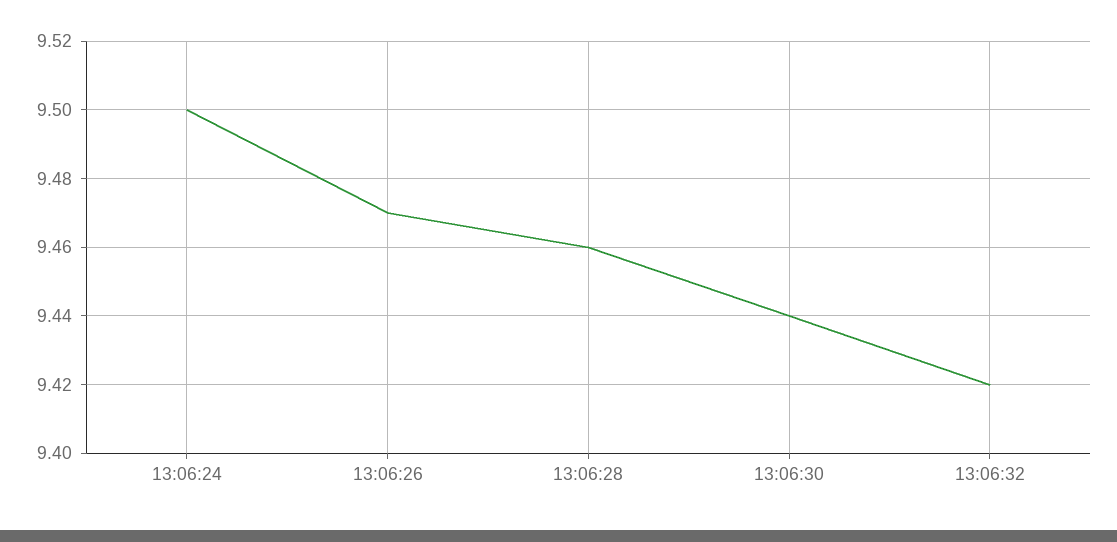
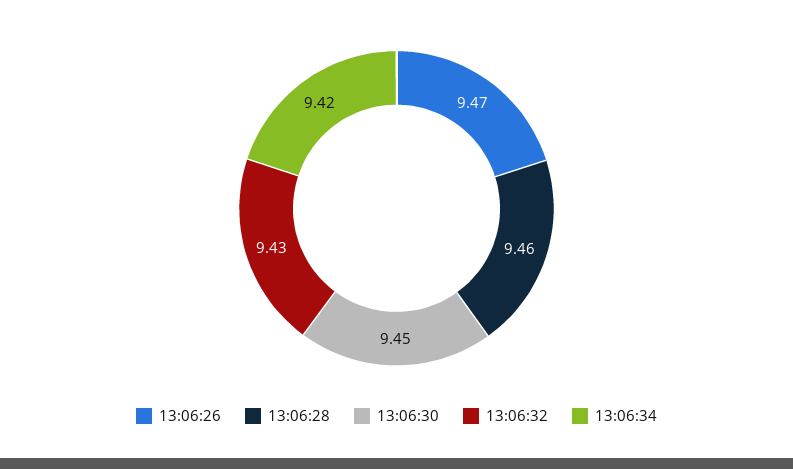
13:06:24: 9.5 -> none
13:06:30: 9.44 -> 9.45
13:06:32: 9.42 -> 9.43
13:06:34: none -> 9.42

